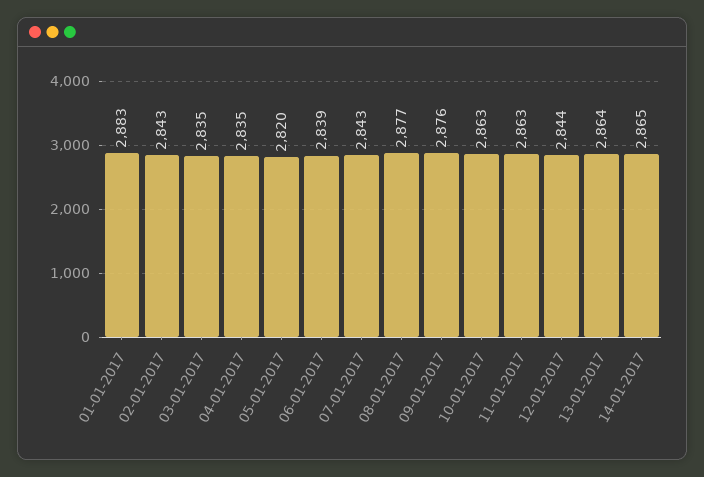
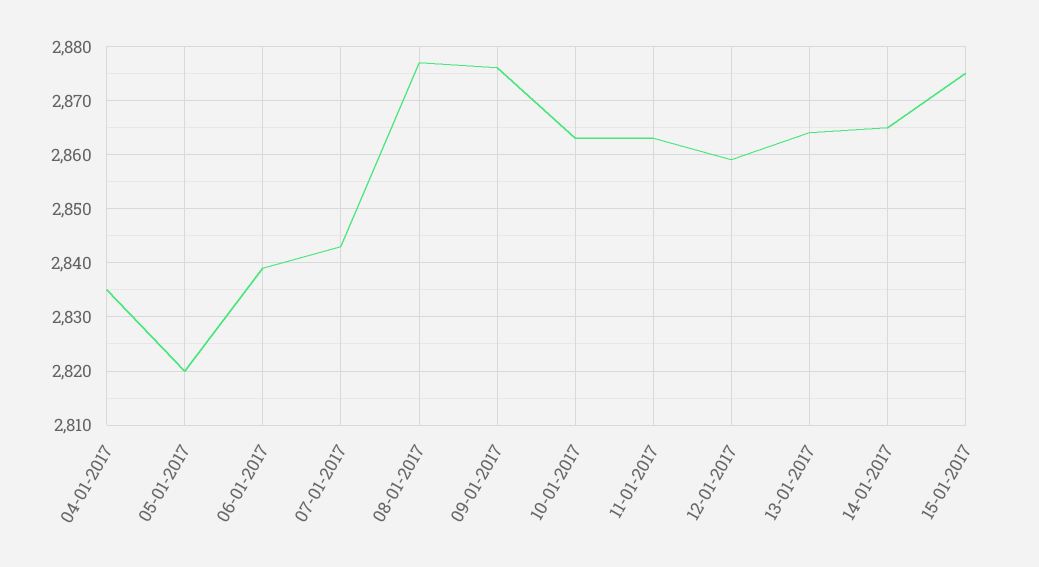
01-01-2017: 2883 -> none
02-01-2017: 2843 -> none
03-01-2017: 2835 -> none
12-01-2017: 2844 -> 2860
15-01-2017: none -> 2875

